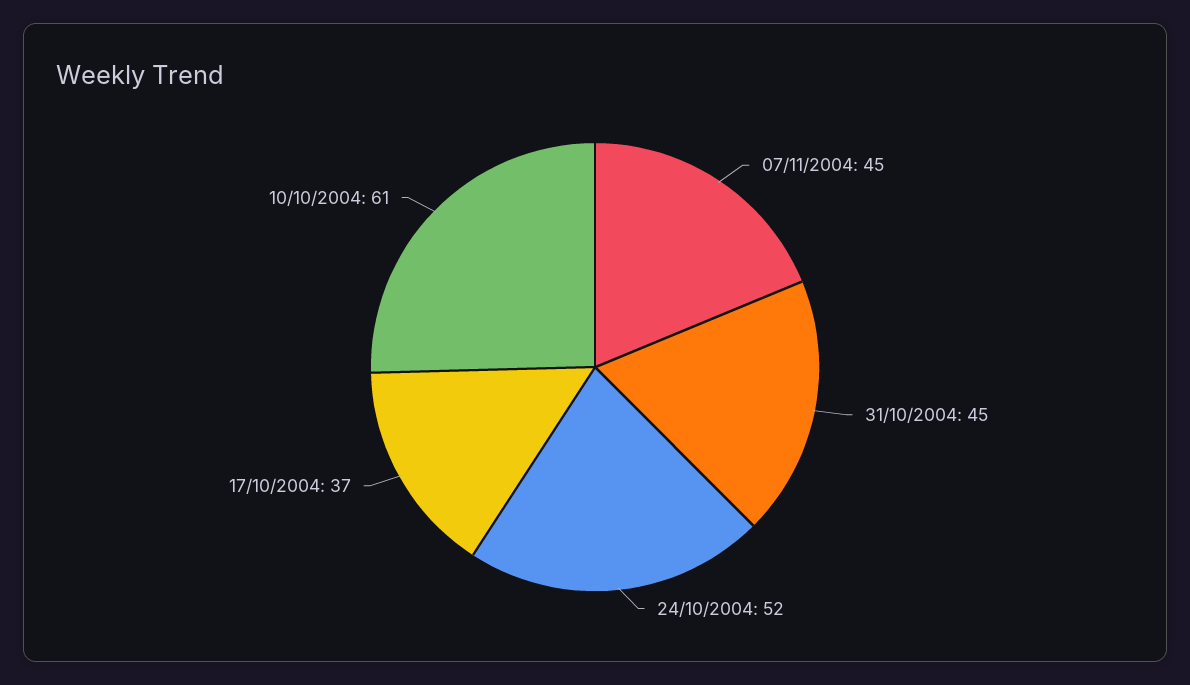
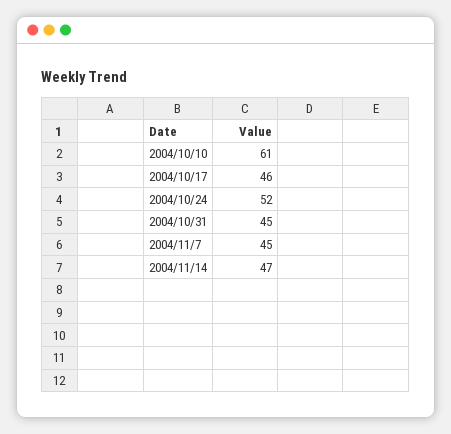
17/10/2004: 37 -> 46
2004/11/14: none -> 47

